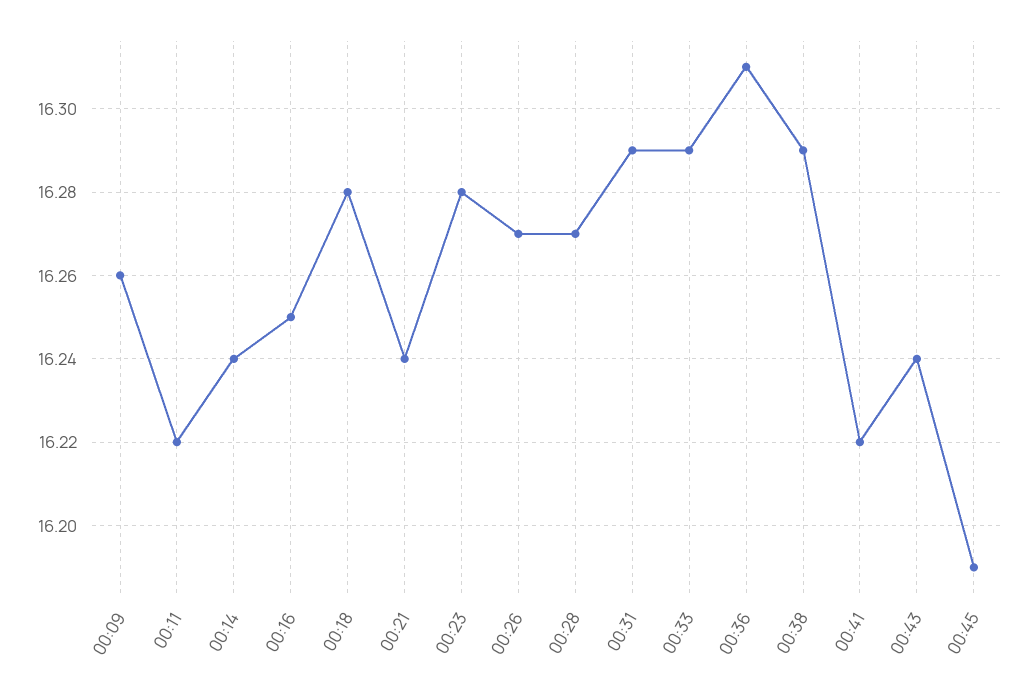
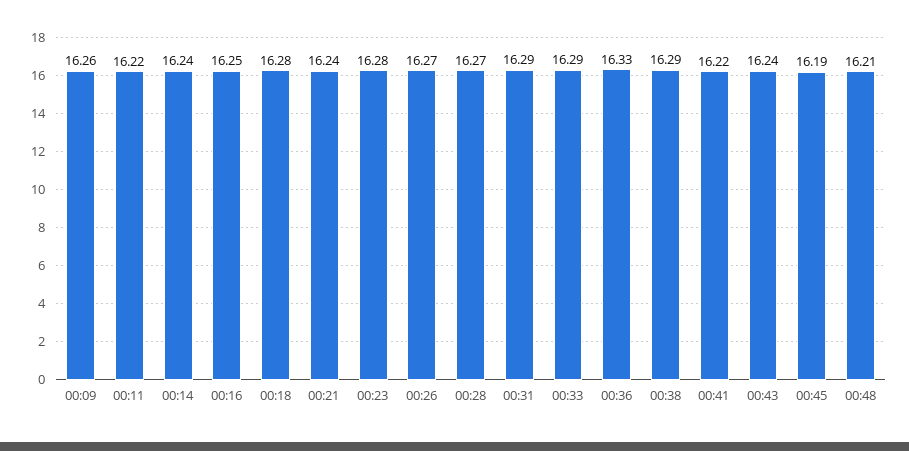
00:36: 16.31 -> 16.33
00:48: none -> 16.21

